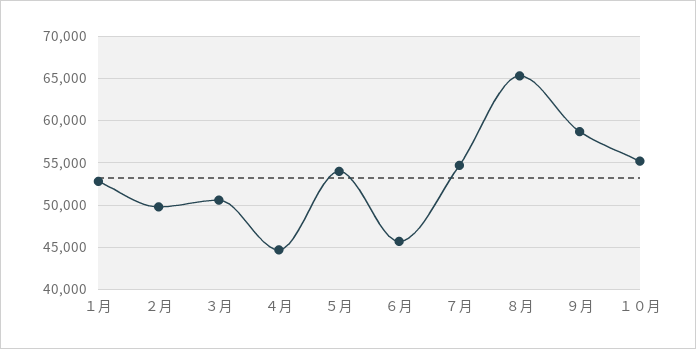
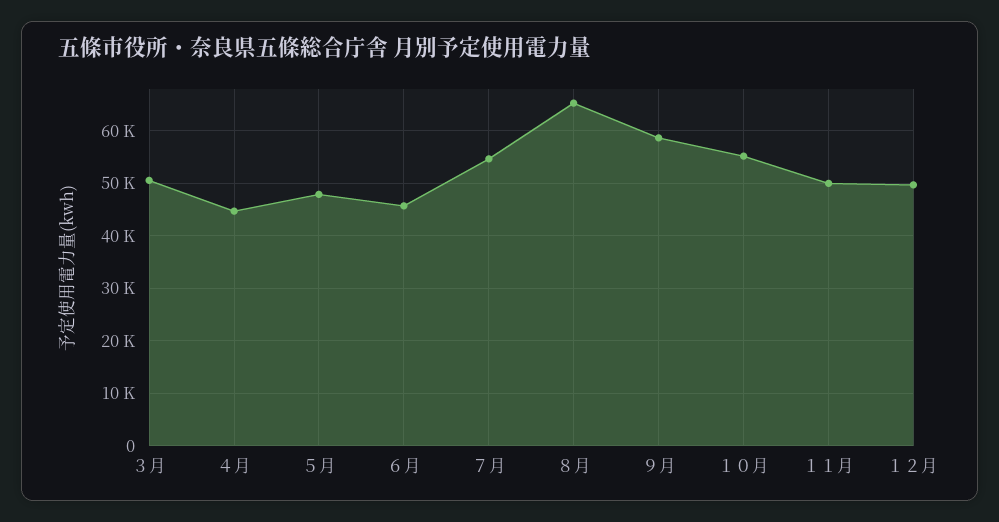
１月: 53000 -> none
２月: 50000 -> none
５月: 54000 -> 48000
１１月: none -> 50000
１２月: none -> 50000

